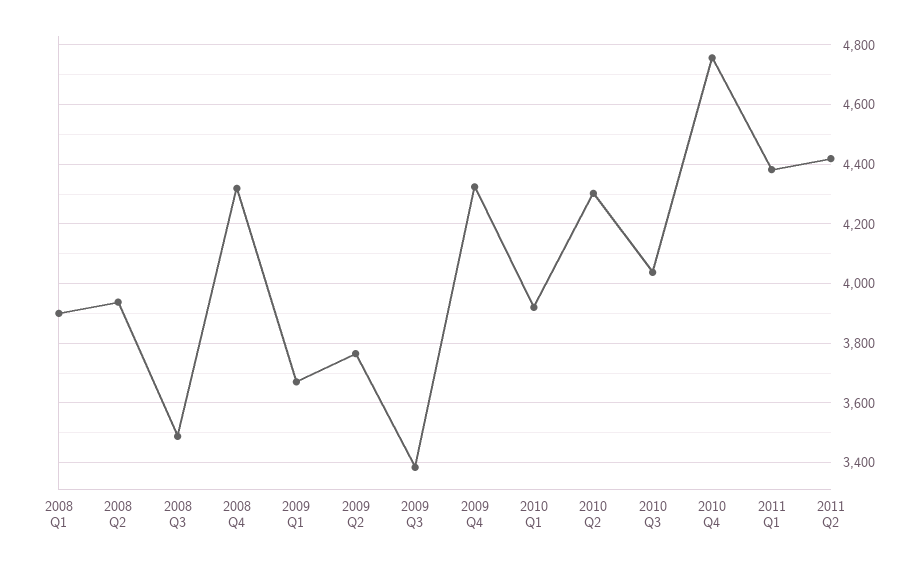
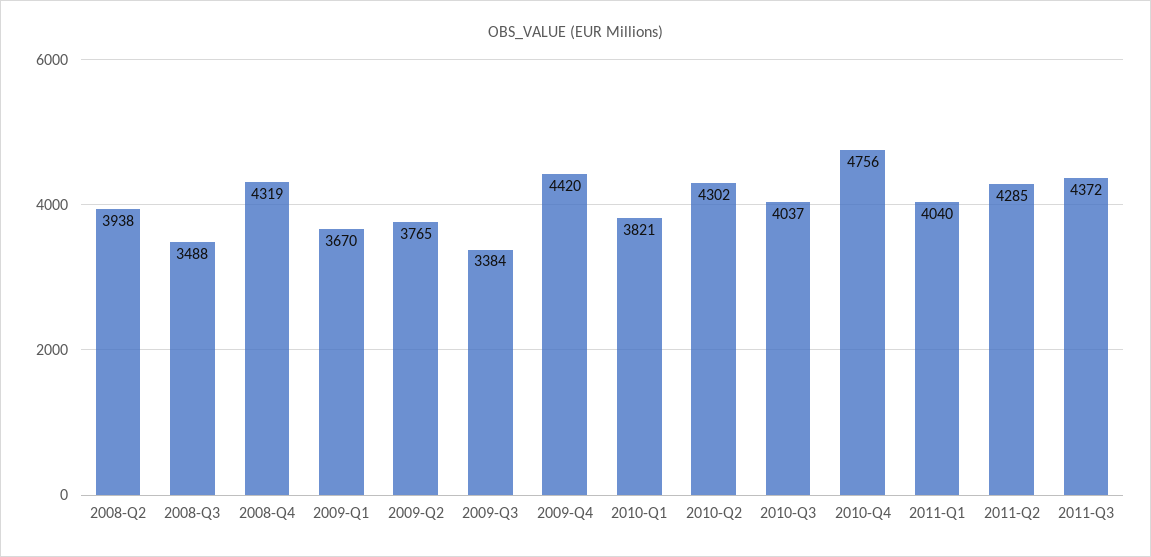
2008 Q1: 3900 -> none
2009 Q4: 4325 -> 4420
2010 Q1: 3925 -> 3821
2011 Q1: 4375 -> 4040
2011 Q2: 4425 -> 4285
2011-Q3: none -> 4372

